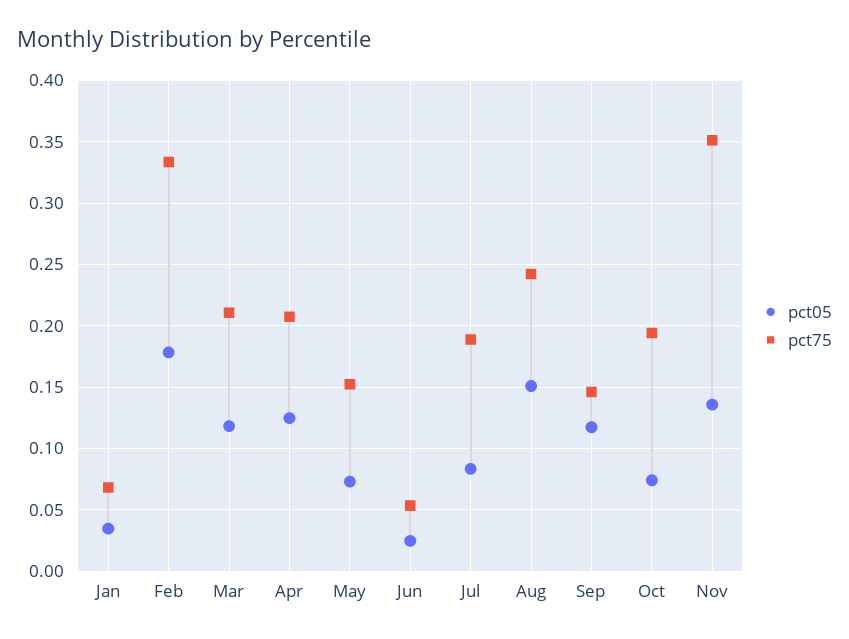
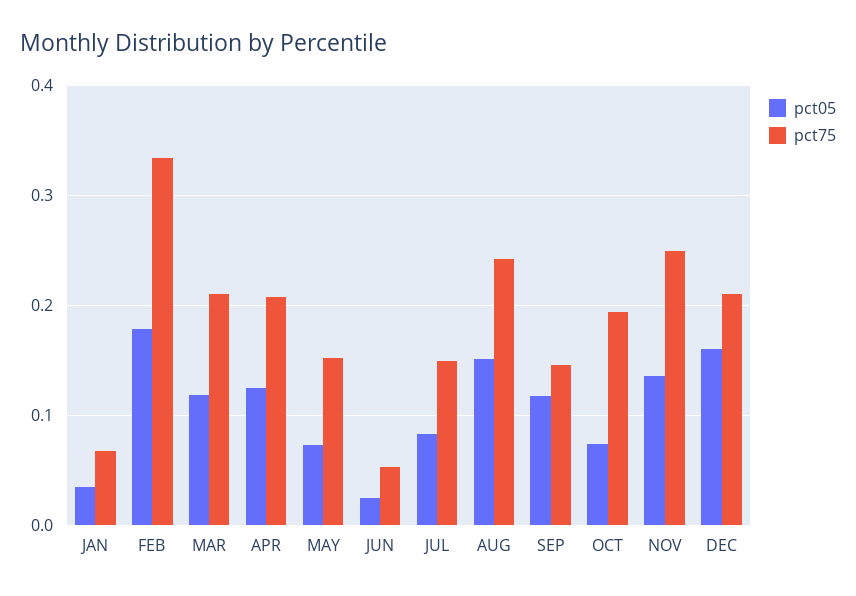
pct75, Jul: 0.19 -> 0.15
pct75, Nov: 0.35 -> 0.25
pct05, DEC: none -> 0.16
pct75, DEC: none -> 0.21

